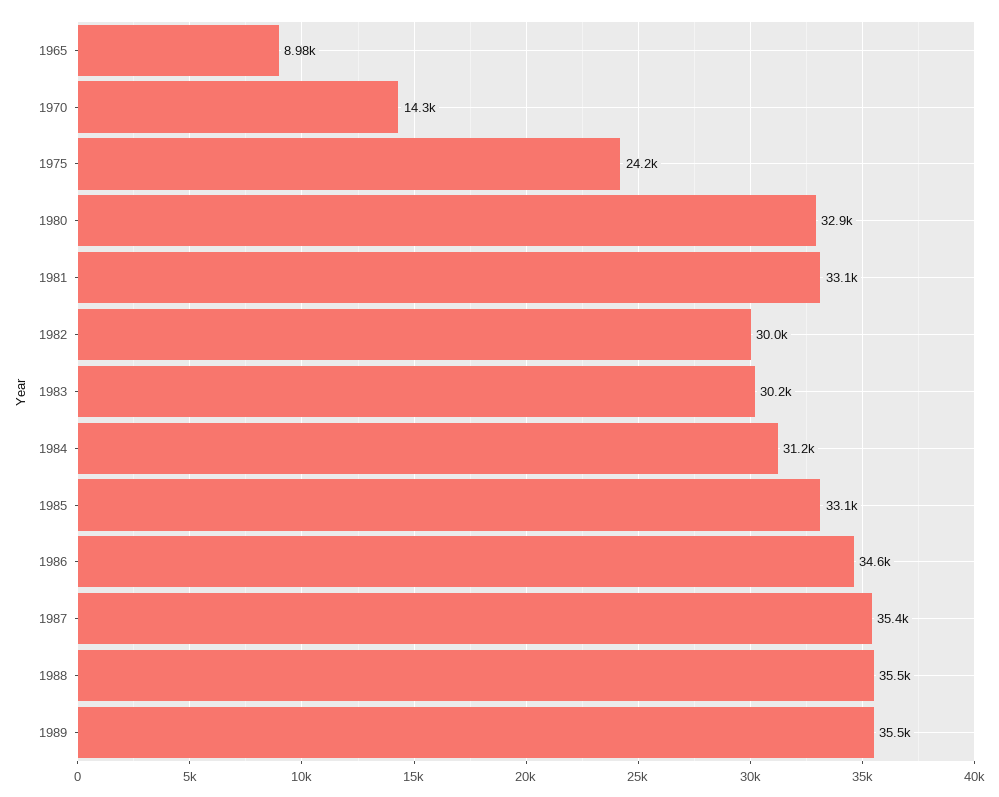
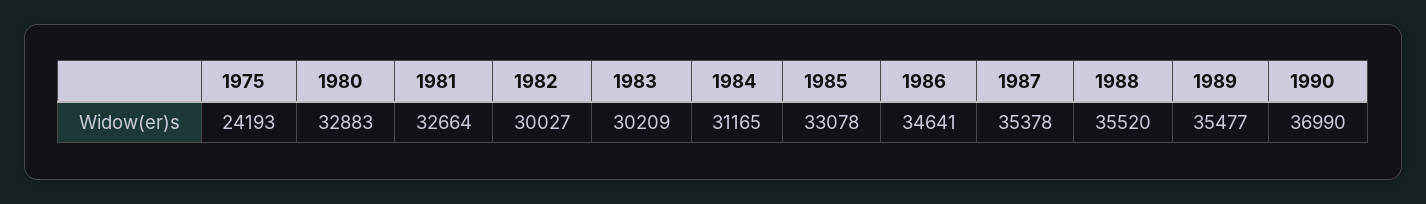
1965: 8980 -> none
1970: 14300 -> none
1981: 33100 -> 32664
1990: none -> 36990

